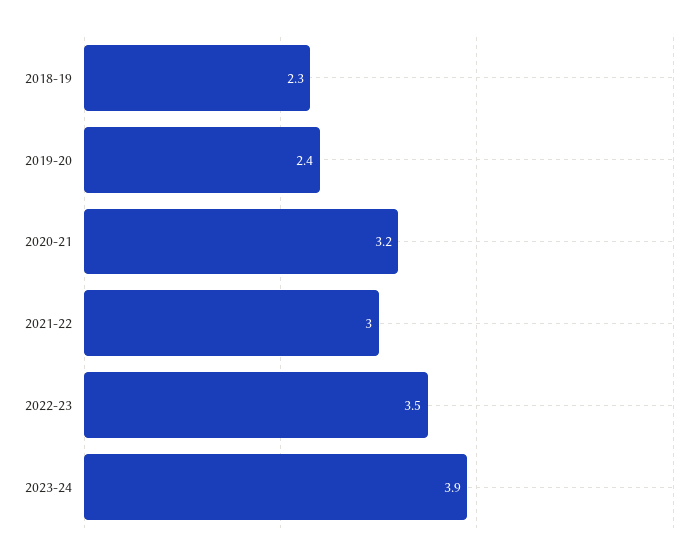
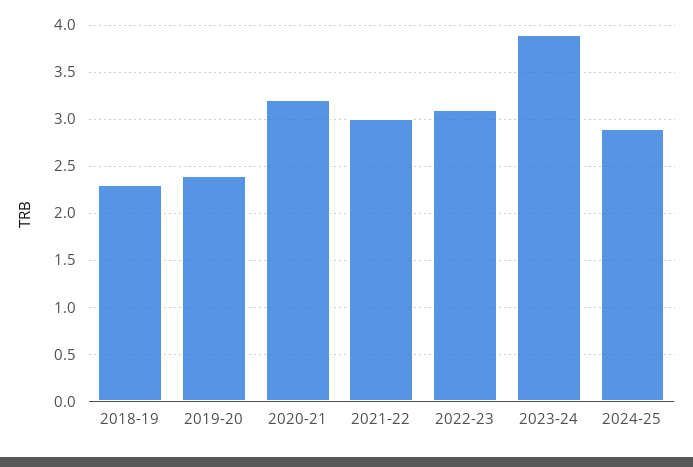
2022-23: 3.5 -> 3.1
2024-25: none -> 2.9

